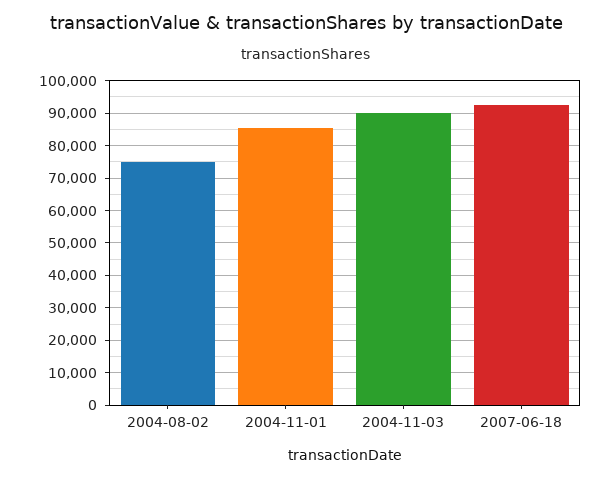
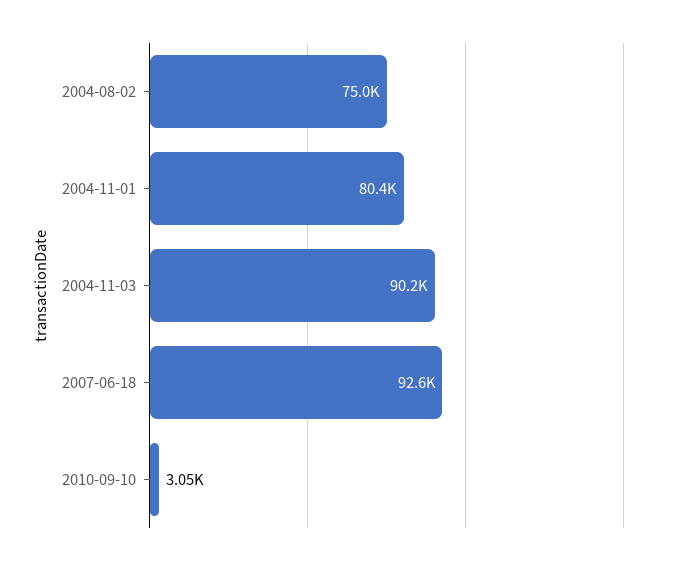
2004-11-01: 86000 -> 80400
2010-09-10: none -> 3050

